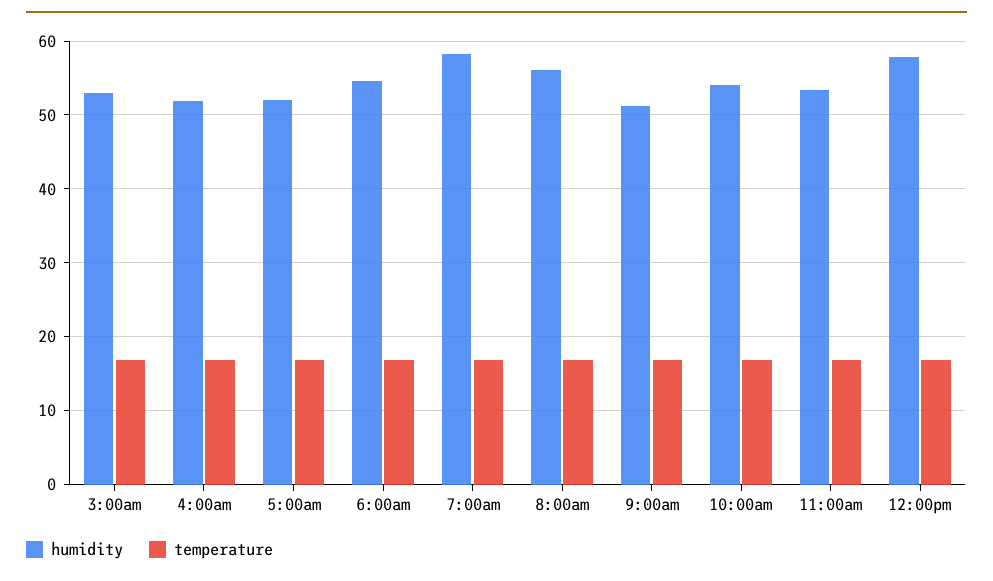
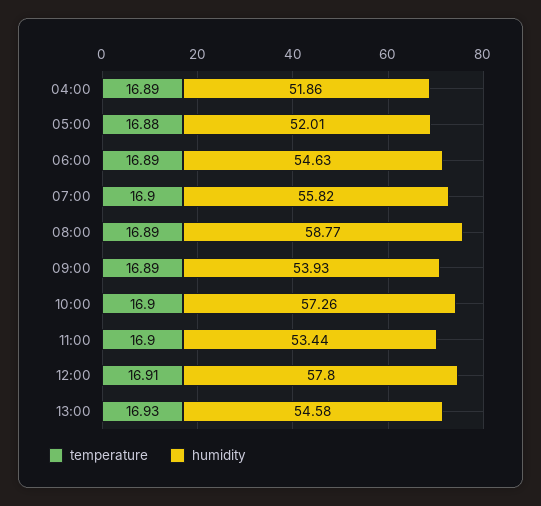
humidity, 3:00am: 53 -> none
temperature, 3:00am: 17 -> none
humidity, 7:00am: 58 -> 55.82
humidity, 8:00am: 56 -> 58.77
humidity, 9:00am: 51 -> 53.93
humidity, 10:00am: 54 -> 57.26
temperature, 13:00: none -> 16.93
humidity, 13:00: none -> 54.58

